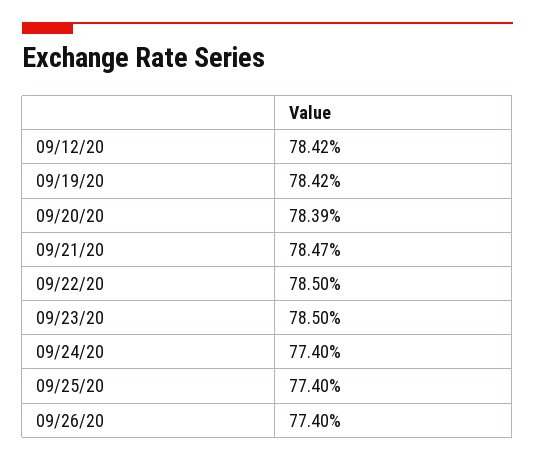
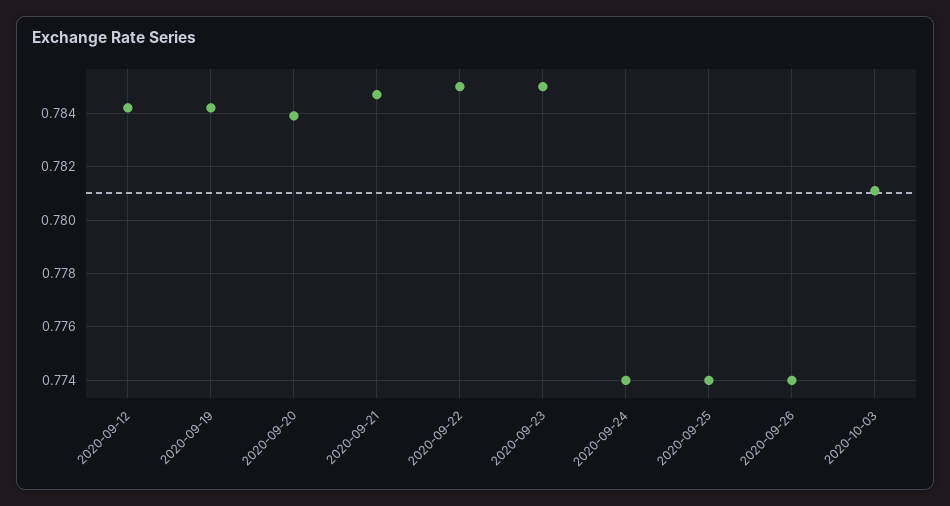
2020-10-03: none -> 0.781

